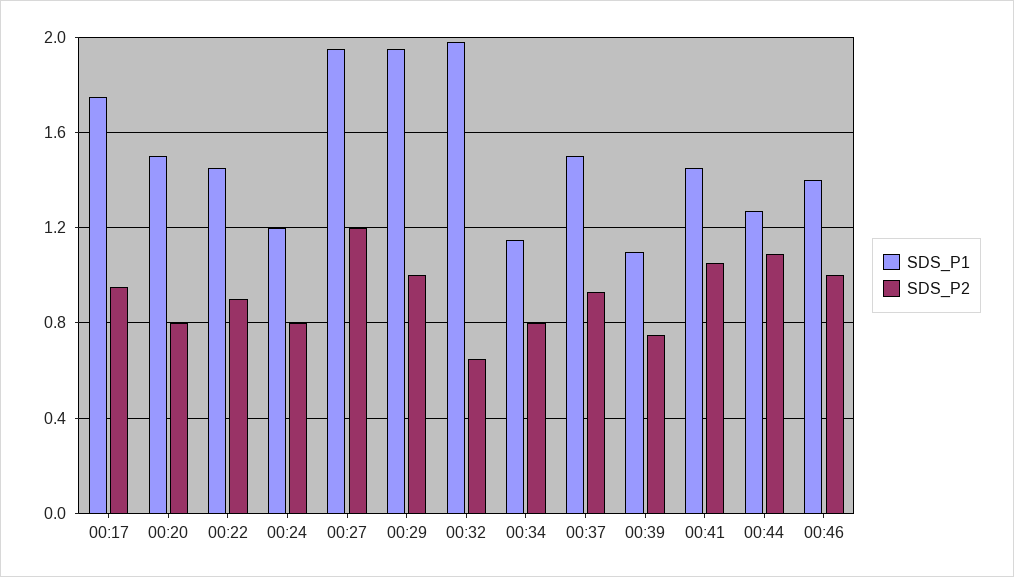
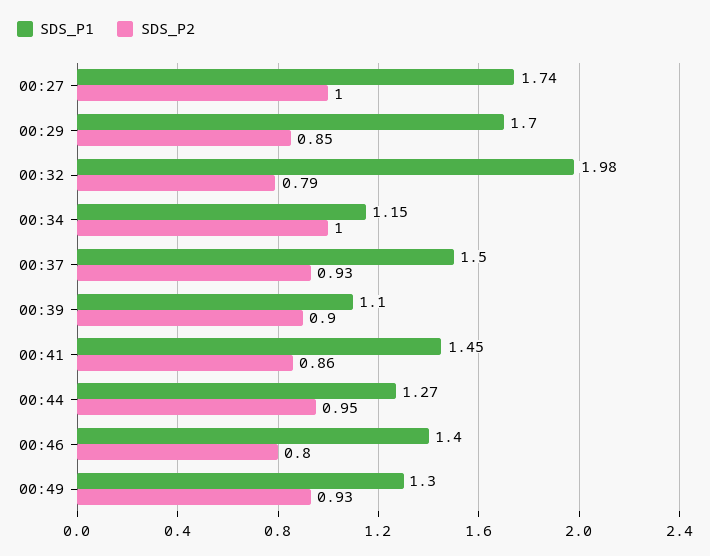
SDS_P1, 00:17: 1.75 -> none
SDS_P2, 00:17: 0.95 -> none
SDS_P1, 00:20: 1.5 -> none
SDS_P2, 00:20: 0.8 -> none
SDS_P1, 00:22: 1.45 -> none
SDS_P2, 00:22: 0.9 -> none
SDS_P1, 00:24: 1.2 -> none
SDS_P2, 00:24: 0.8 -> none
SDS_P1, 00:27: 1.95 -> 1.74
SDS_P2, 00:27: 1.2 -> 1
SDS_P1, 00:29: 1.95 -> 1.7
SDS_P2, 00:29: 1 -> 0.85
SDS_P2, 00:32: 0.65 -> 0.79
SDS_P2, 00:34: 0.8 -> 1
SDS_P2, 00:39: 0.75 -> 0.9
SDS_P2, 00:41: 1.05 -> 0.86
SDS_P2, 00:44: 1.1 -> 0.95
SDS_P2, 00:46: 1 -> 0.8
SDS_P1, 00:49: none -> 1.3
SDS_P2, 00:49: none -> 0.93

